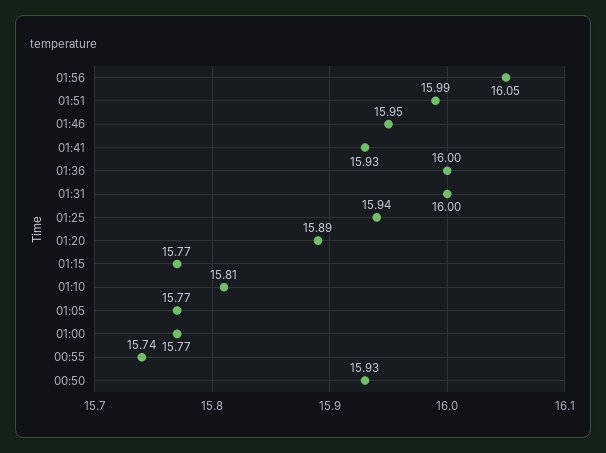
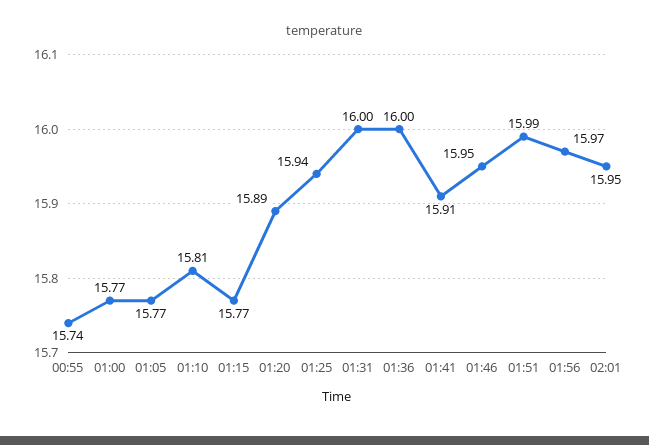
01:56: 16.05 -> 15.97
01:41: 15.93 -> 15.91
00:50: 15.93 -> none
02:01: none -> 15.95

